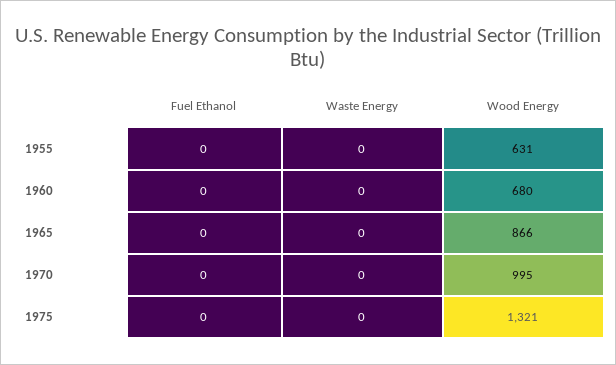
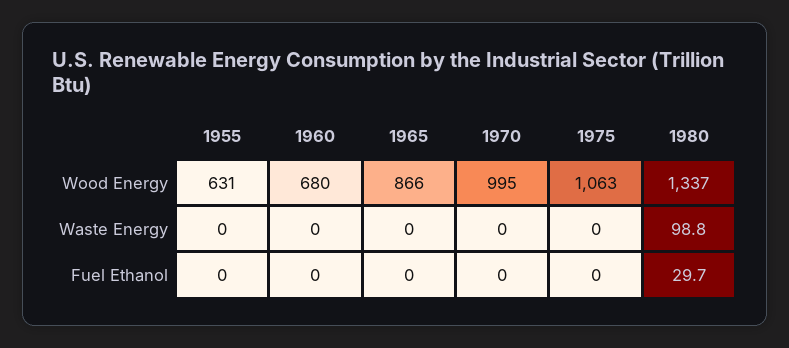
Wood Energy, 1975: 1321 -> 1063
Wood Energy, 1980: none -> 1337
Waste Energy, 1980: none -> 98.8
Fuel Ethanol, 1980: none -> 29.7

